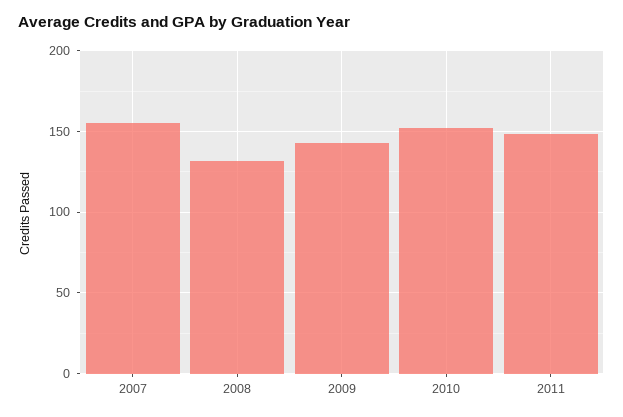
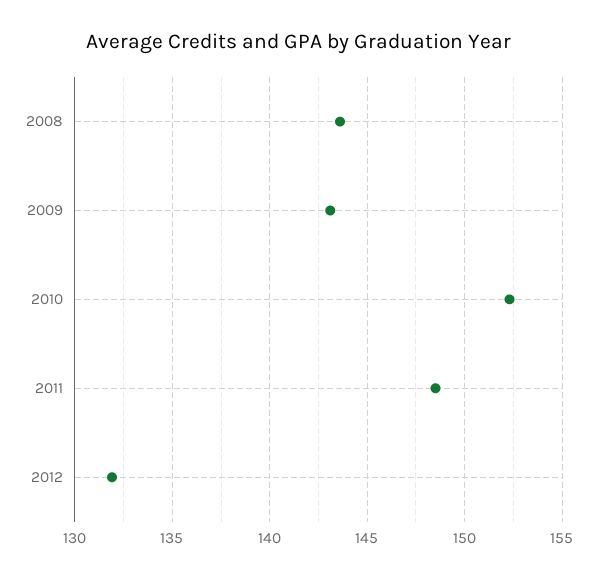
2007: 155 -> none
2008: 130 -> 143.5
2012: none -> 132

